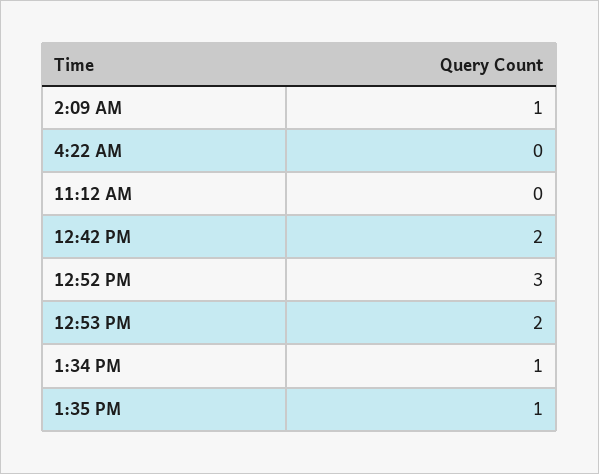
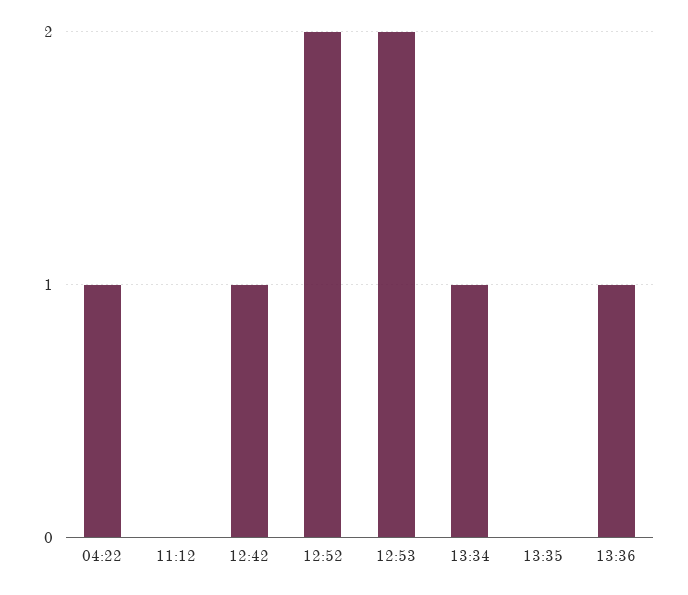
2:09 AM: 1 -> none
4:22 AM: 0 -> 1
12:42 PM: 2 -> 1
12:52 PM: 3 -> 2
1:35 PM: 1 -> 0
13:36: none -> 1

